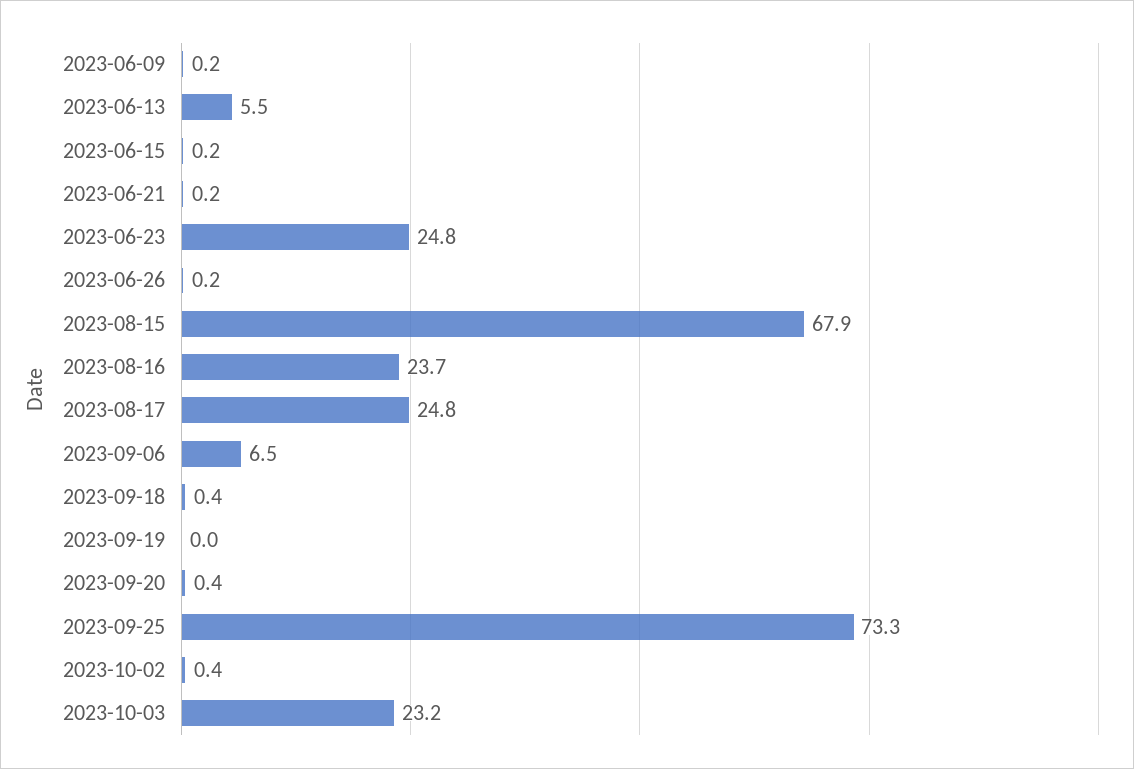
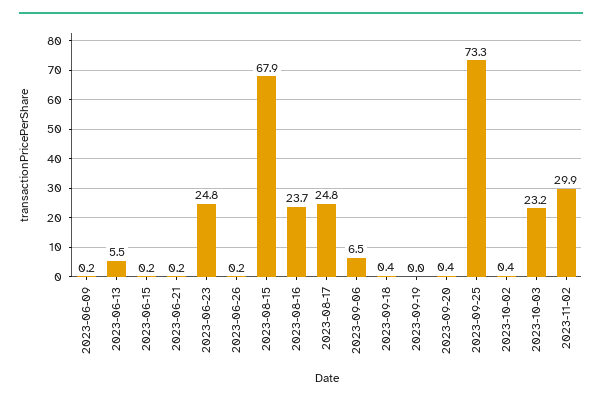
2023-11-02: none -> 29.9

